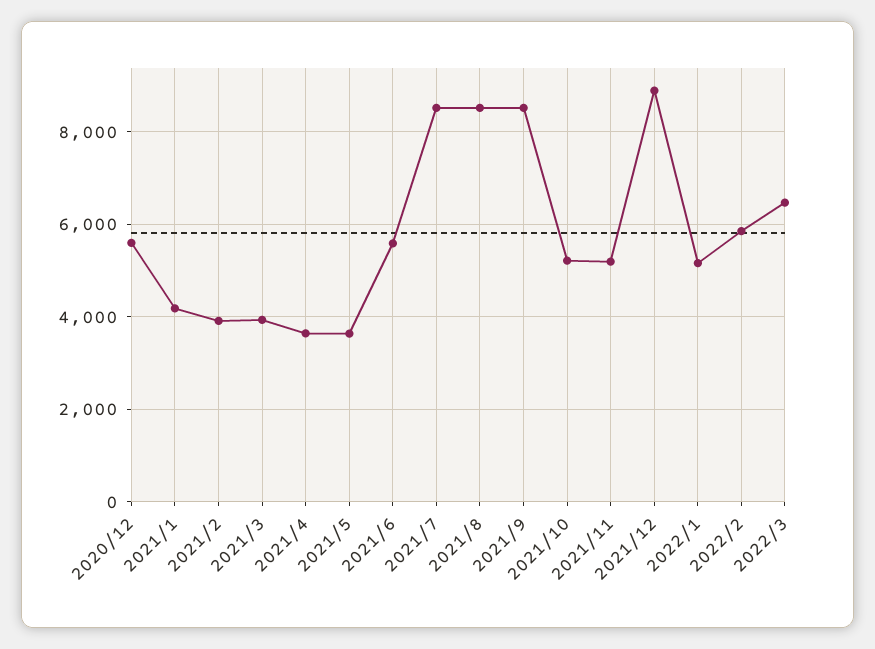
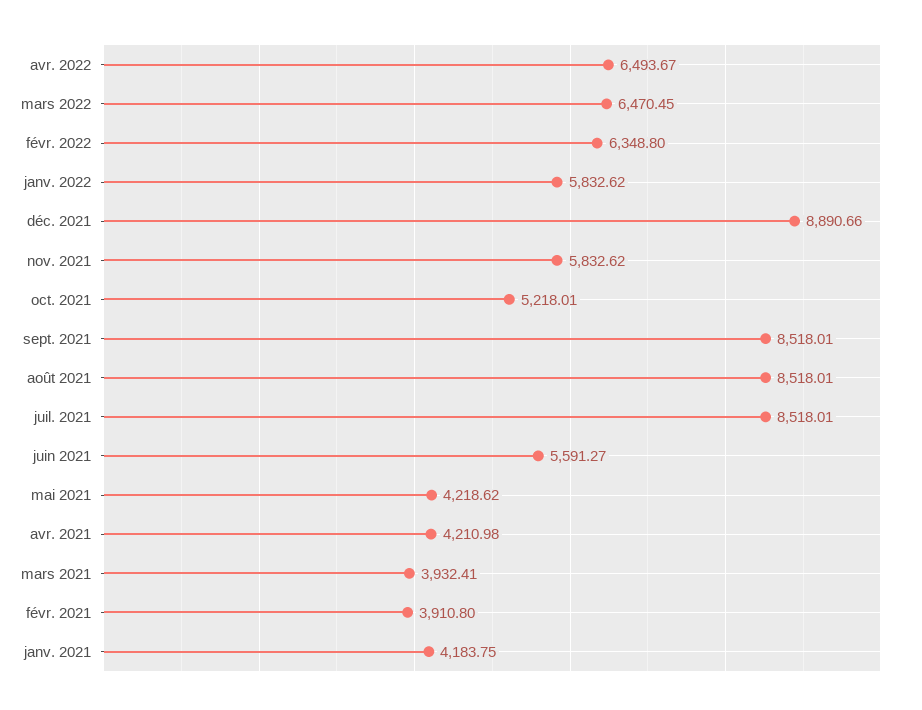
2020/12: 5600 -> none
2021/4: 3600 -> 4210.98
2021/5: 3600 -> 4218.62
2021/11: 5200 -> 5832.62
2022/1: 5200 -> 5832.62
2022/2: 5800 -> 6348.8
avr. 2022: none -> 6493.67

